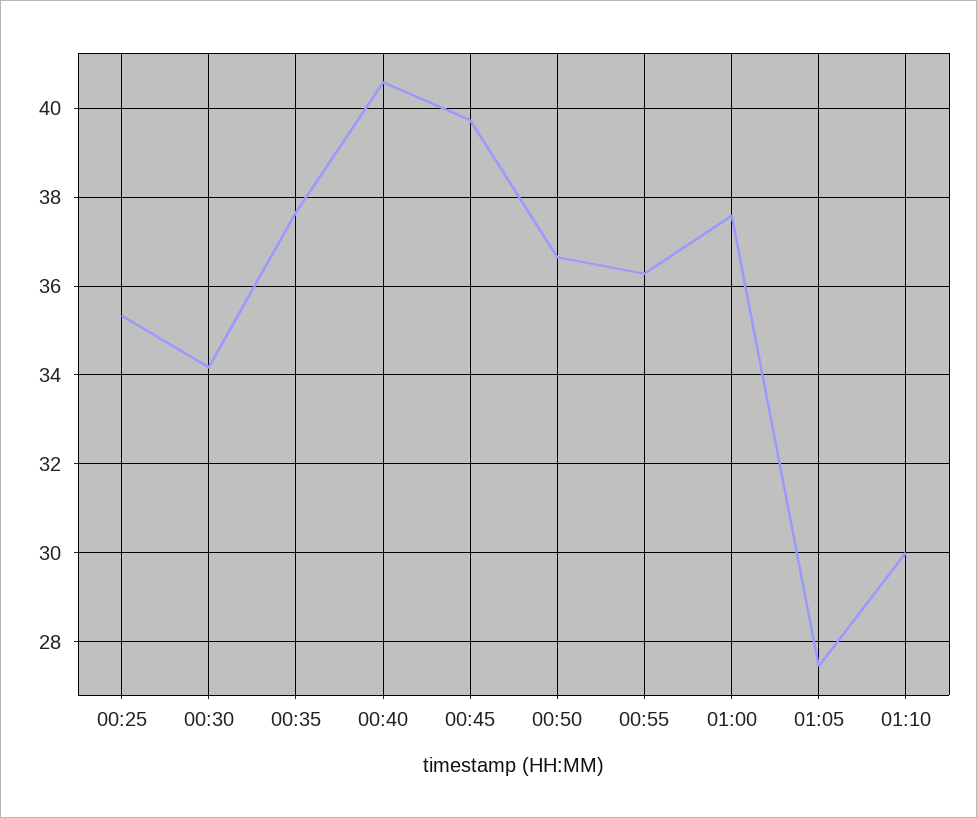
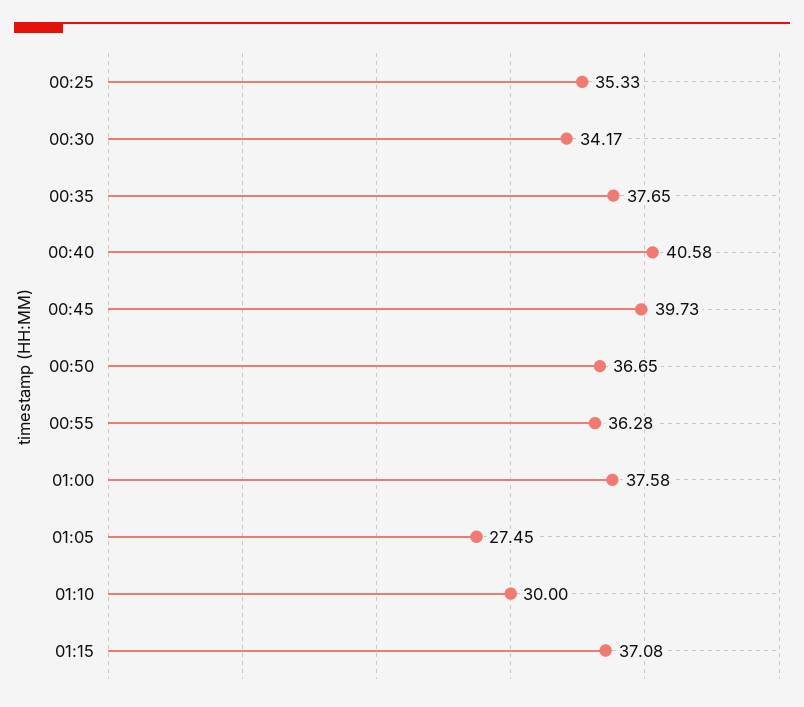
01:15: none -> 37.08

